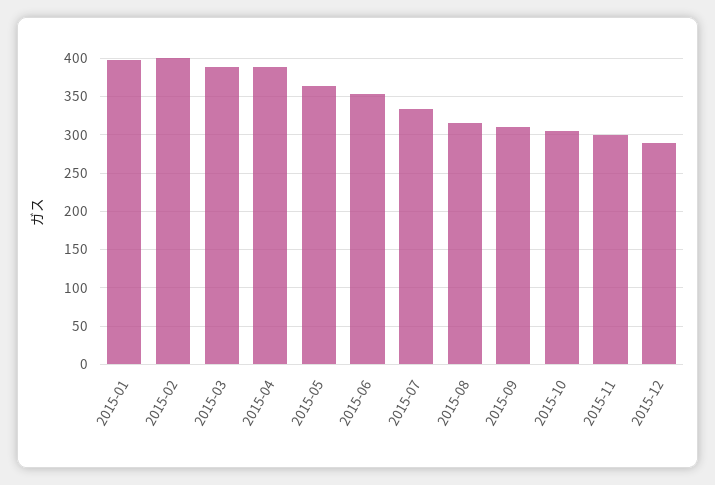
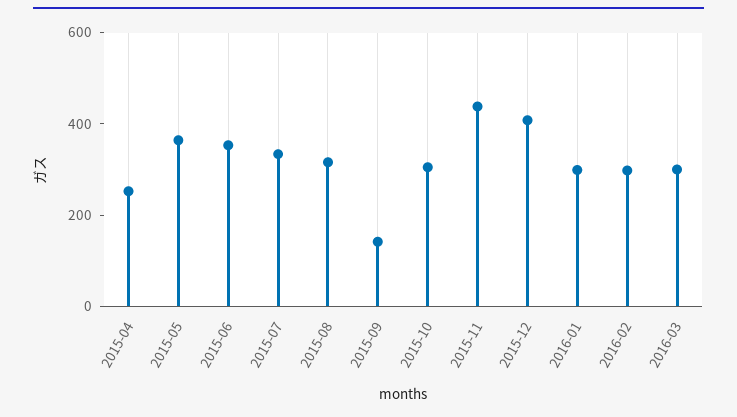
2015-01: 400 -> none
2015-02: 400 -> none
2015-03: 390 -> none
2015-04: 390 -> 250
2015-09: 310 -> 150
2015-11: 300 -> 450
2015-12: 290 -> 400
2016-01: none -> 300
2016-02: none -> 300
2016-03: none -> 300

